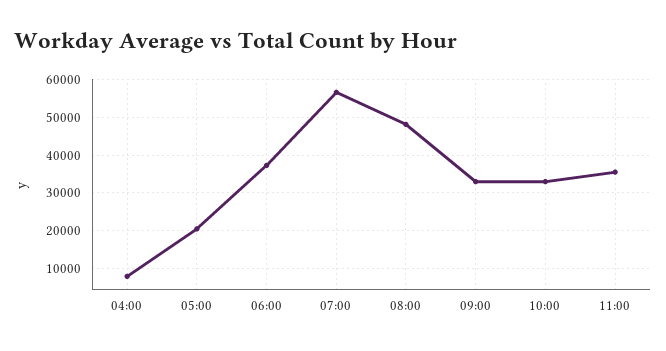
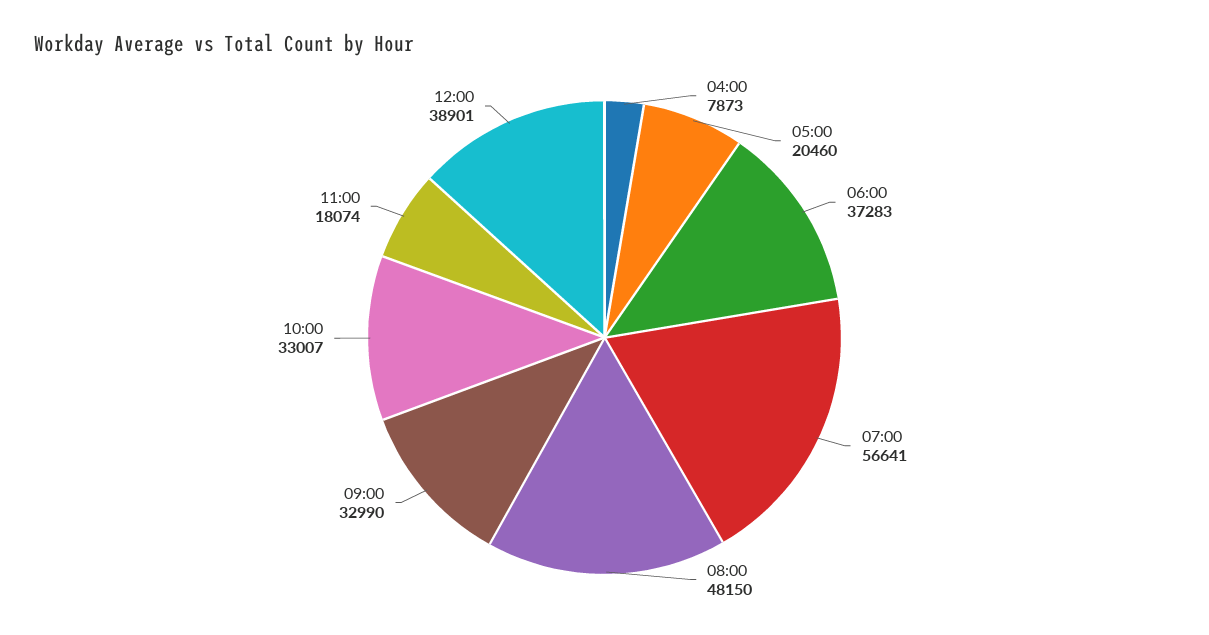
11:00: 36000 -> 18074
12:00: none -> 38901

